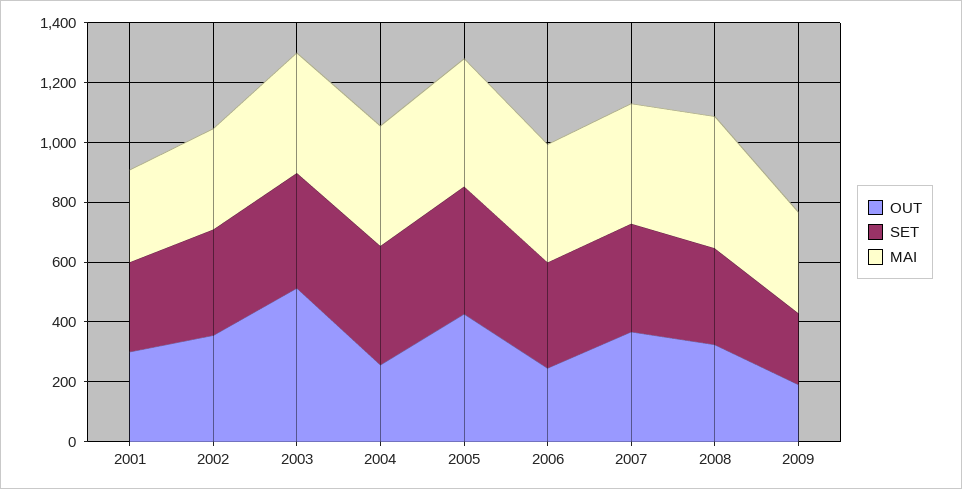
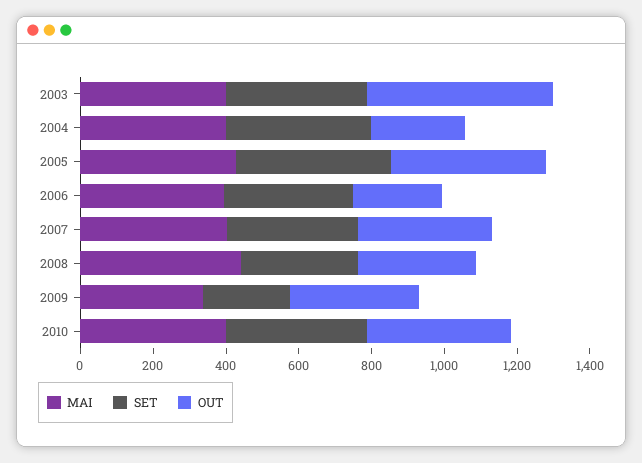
OUT, 2001: 300 -> none
SET, 2001: 300 -> none
MAI, 2001: 300 -> none
OUT, 2002: 350 -> none
SET, 2002: 350 -> none
MAI, 2002: 350 -> none
OUT, 2009: 200 -> 350
MAI, 2010: none -> 400
SET, 2010: none -> 400
OUT, 2010: none -> 400

